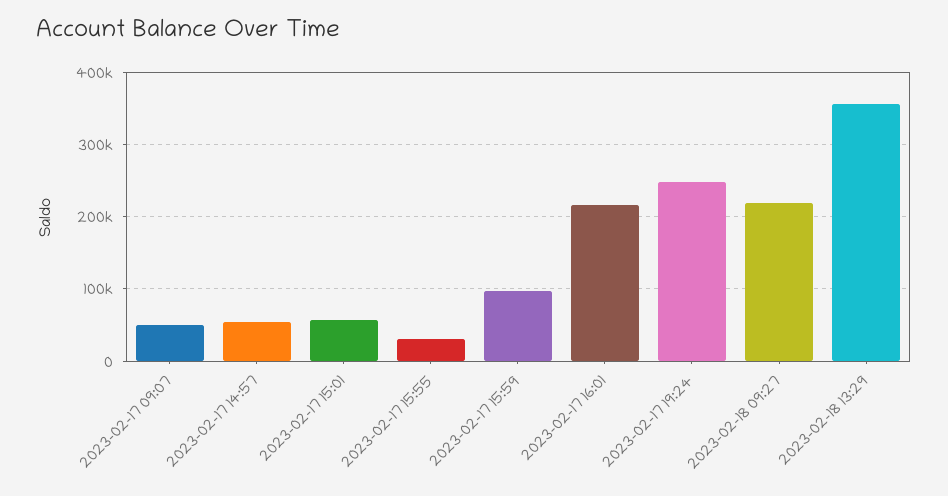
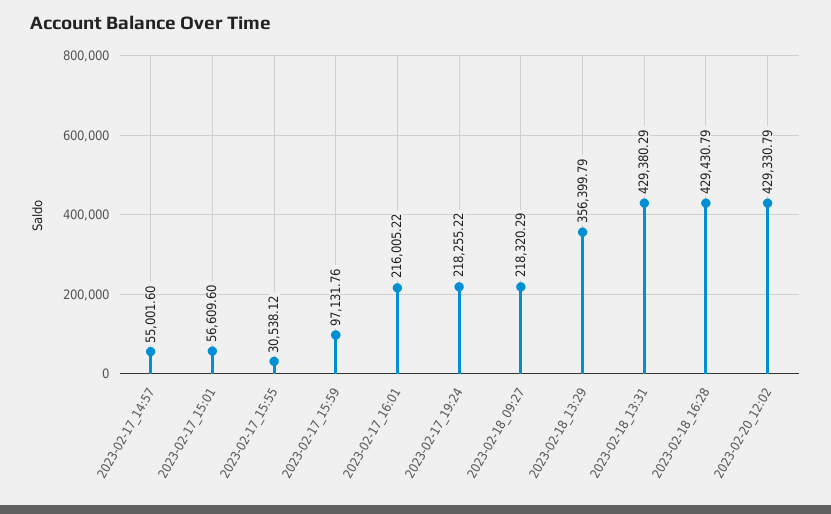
2023-02-17 09:07: 50000 -> none
2023-02-17 19:24: 250000 -> 218255.22
2023-02-18_13:31: none -> 429380.29
2023-02-18_16:28: none -> 429430.79
2023-02-20_12:02: none -> 429330.79

